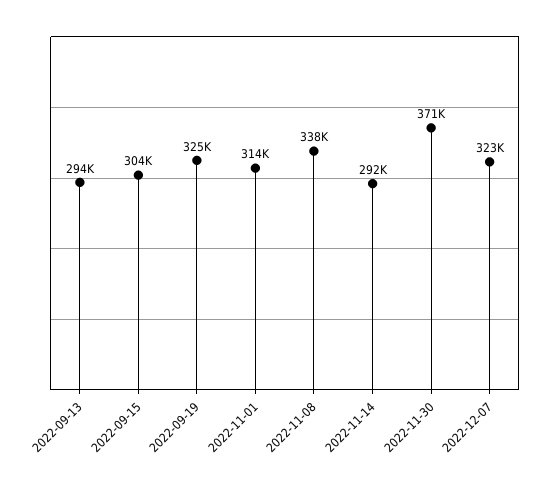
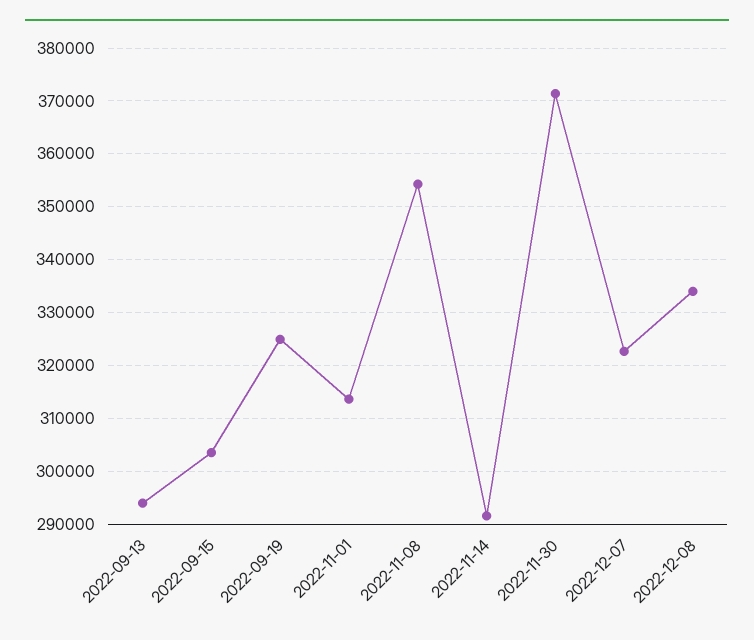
2022-11-08: 338000 -> 354000
2022-12-08: none -> 334000

